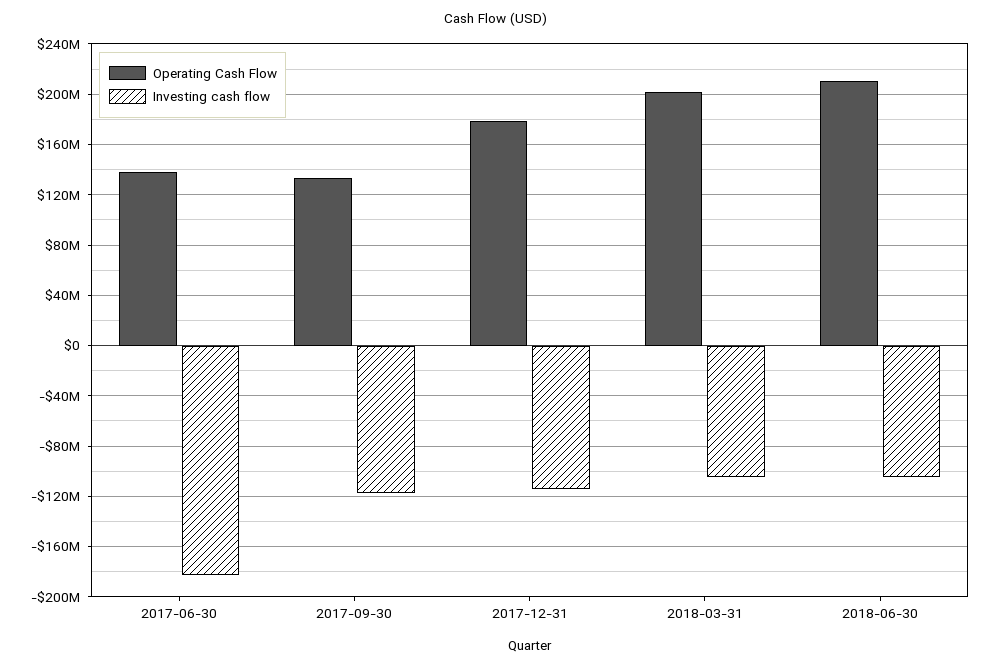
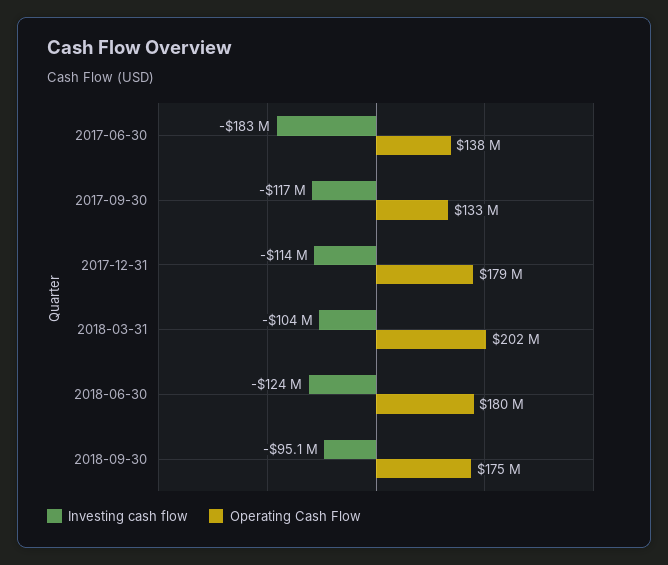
Operating Cash Flow, 2018-06-30: 210000000 -> 180000000
Investing cash flow, 2018-06-30: -105000000 -> -124000000
Investing cash flow, 2018-09-30: none -> -95100000
Operating Cash Flow, 2018-09-30: none -> 175000000

